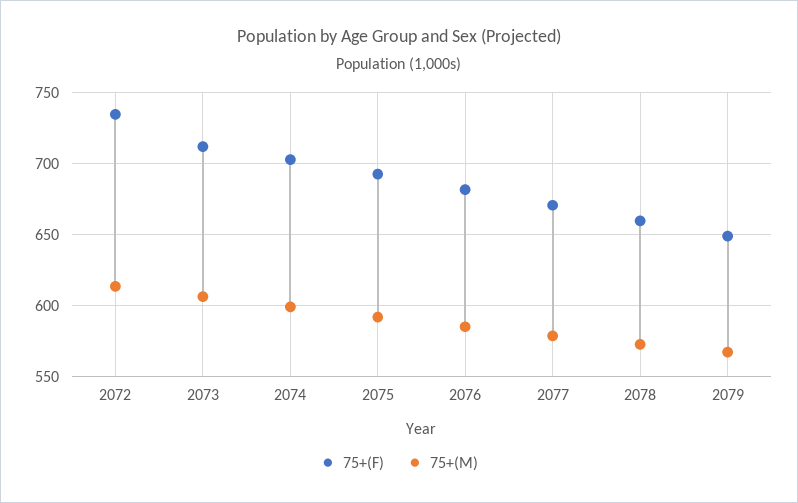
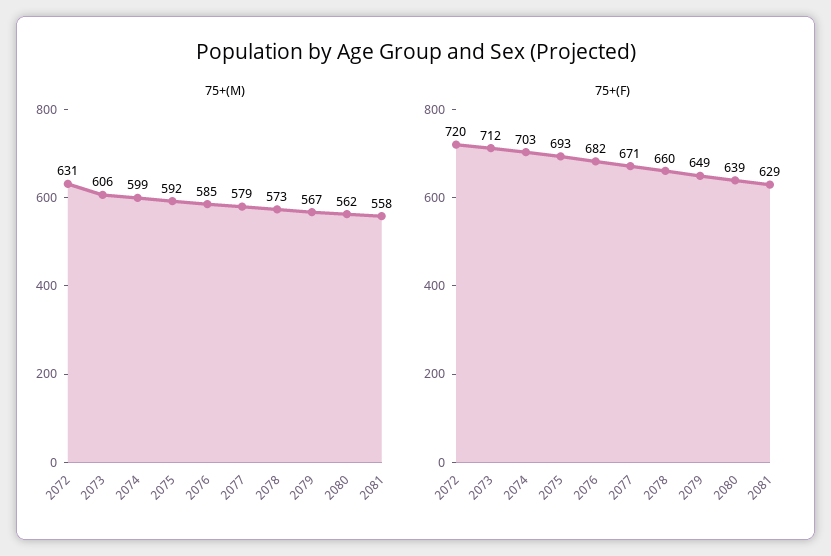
75+(F), 2072: 735 -> 720
75+(M), 2072: 615 -> 631
75+(M), 2080: none -> 562
75+(M), 2081: none -> 558
75+(F), 2080: none -> 639
75+(F), 2081: none -> 629

